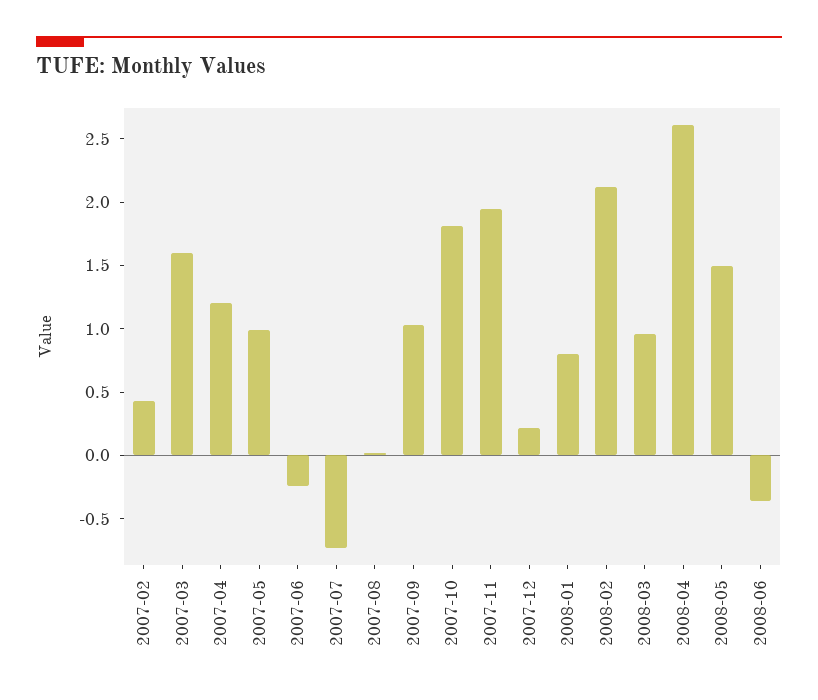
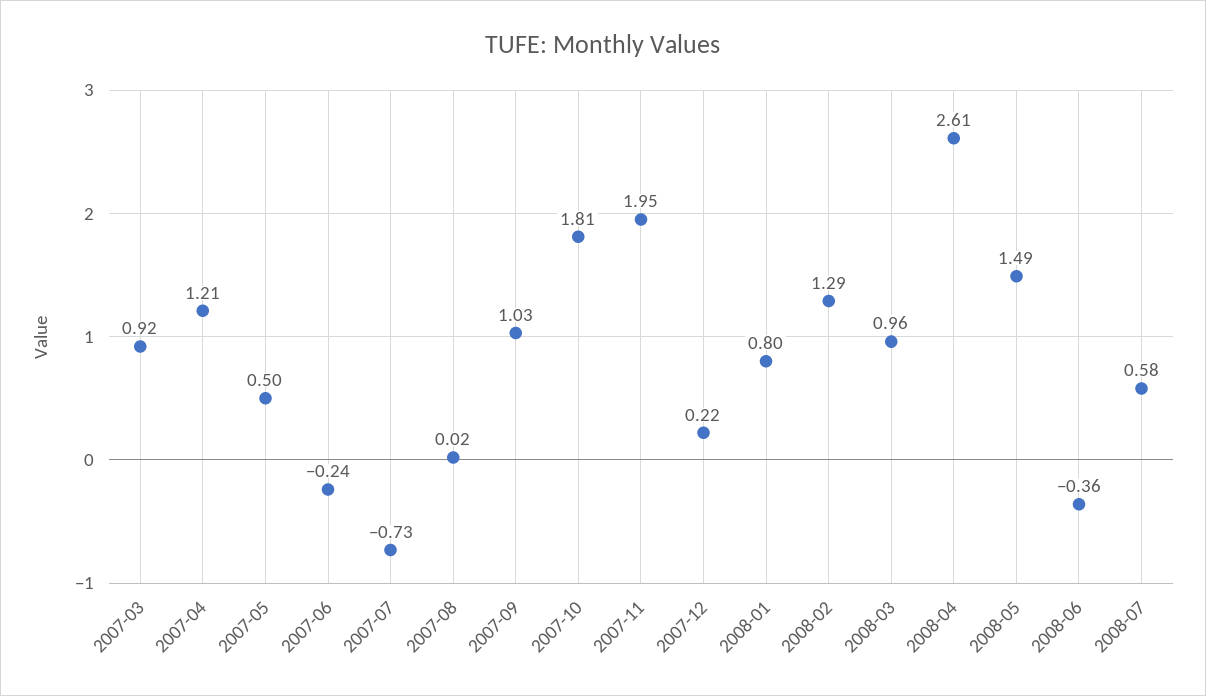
2007-02: 0.4 -> none
2007-03: 1.6 -> 0.92
2007-05: 1 -> 0.5
2008-02: 2.1 -> 1.29
2008-07: none -> 0.58

